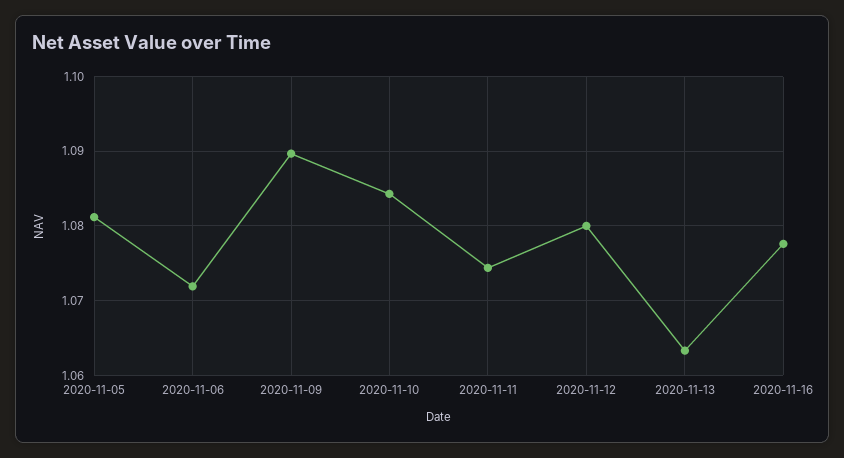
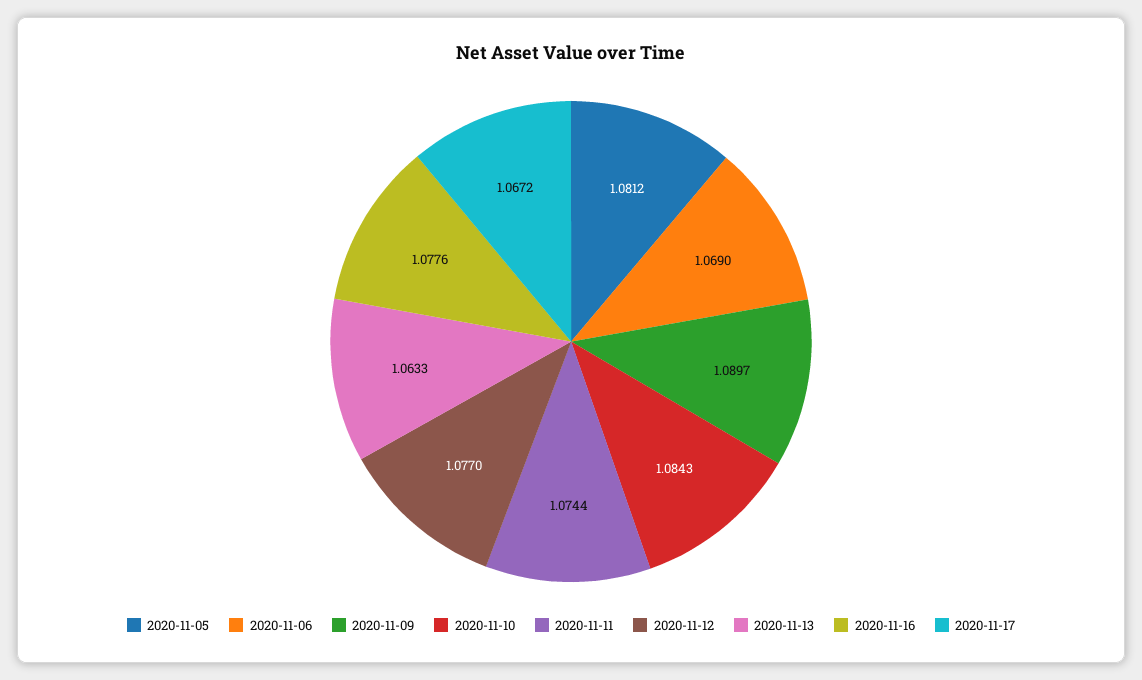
2020-11-06: 1.072 -> 1.069
2020-11-12: 1.08 -> 1.077
2020-11-17: none -> 1.0672

